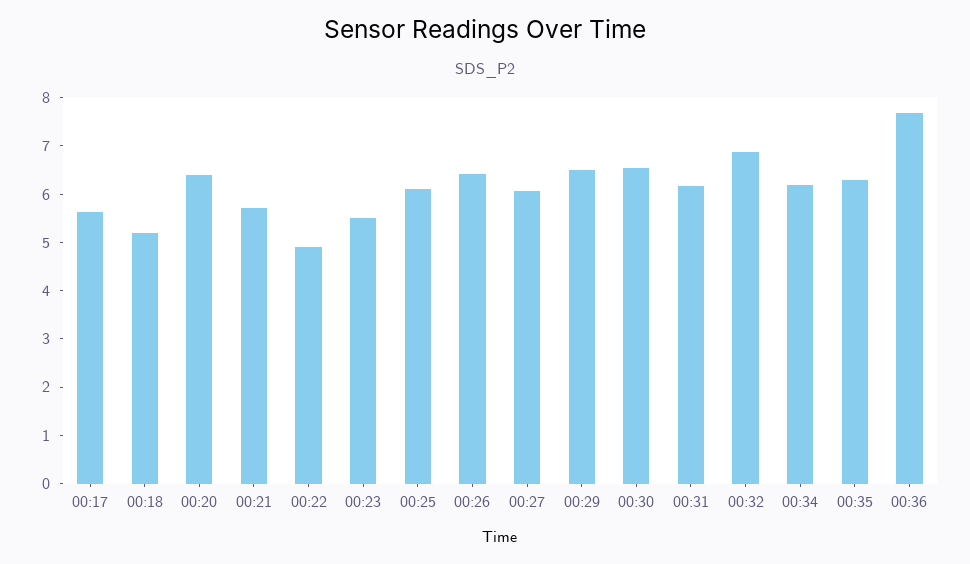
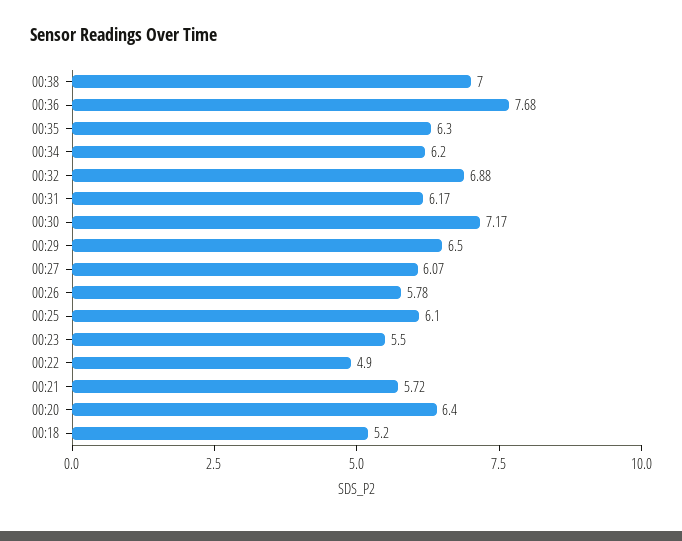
00:17: 5.6 -> none
00:26: 6.4 -> 5.78
00:30: 6.6 -> 7.17
00:38: none -> 7

